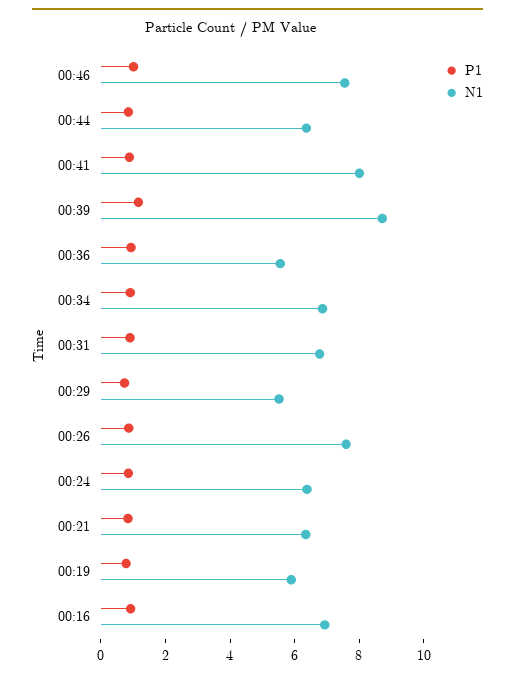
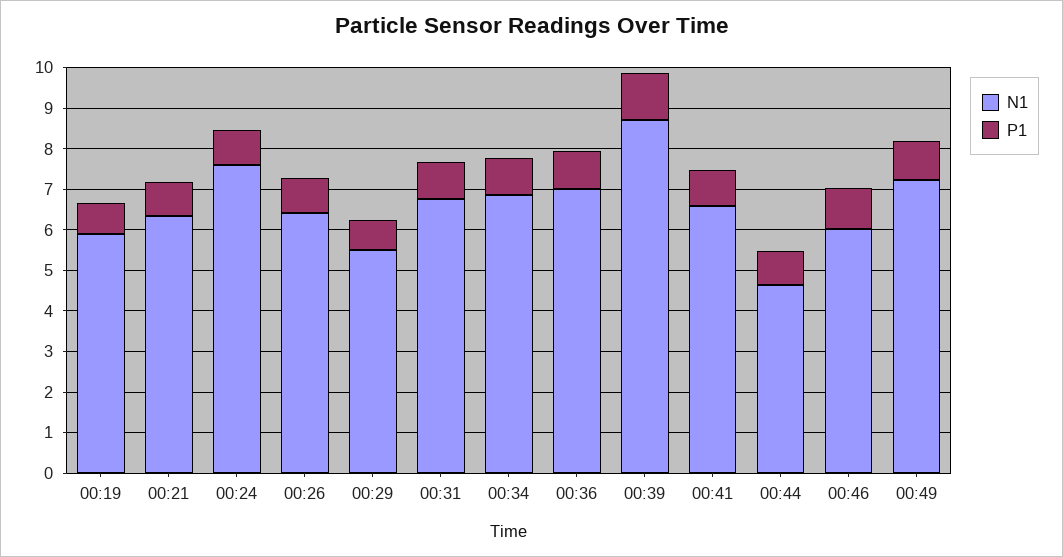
N1, 00:46: 7.5 -> 6
N1, 00:44: 6.5 -> 4.6
N1, 00:41: 8 -> 6.6
N1, 00:36: 5.5 -> 7
N1, 00:26: 7.5 -> 6.4
N1, 00:24: 6.5 -> 7.6
P1, 00:16: 1 -> none
N1, 00:16: 7 -> none
N1, 00:49: none -> 7.2
P1, 00:49: none -> 1

